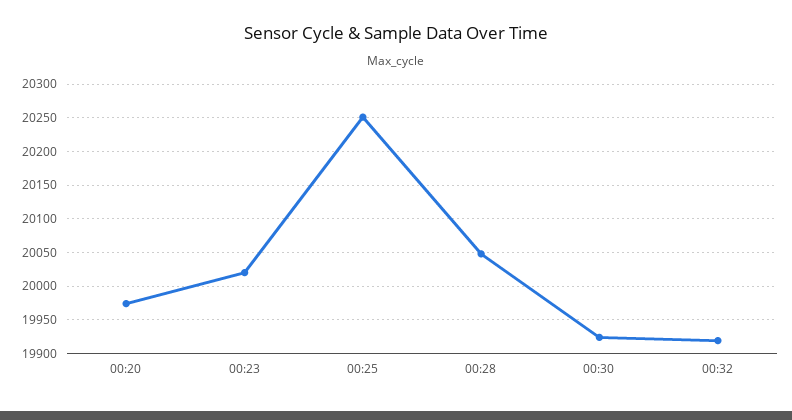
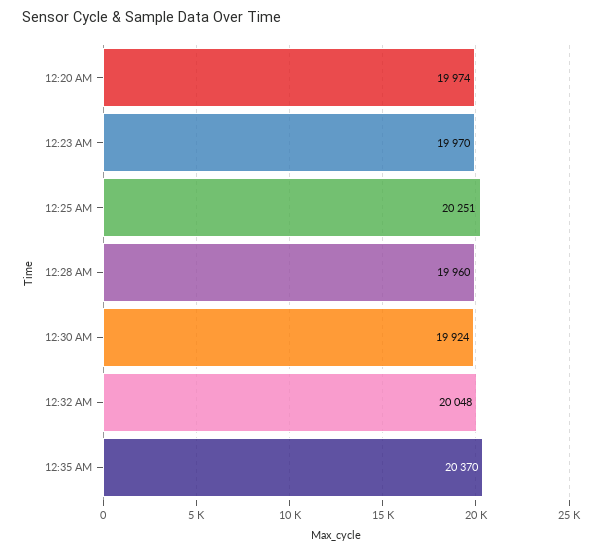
00:23: 20020 -> 19970
00:28: 20050 -> 19960
00:32: 19920 -> 20048
12:35 AM: none -> 20370

